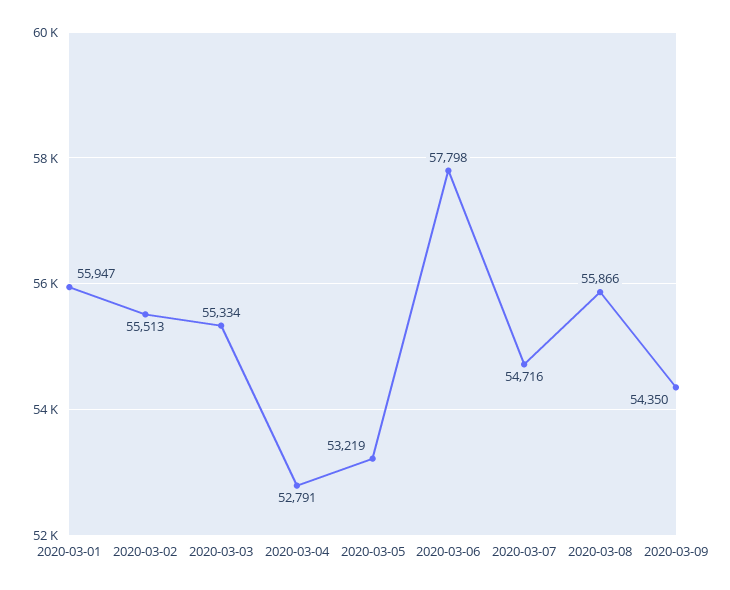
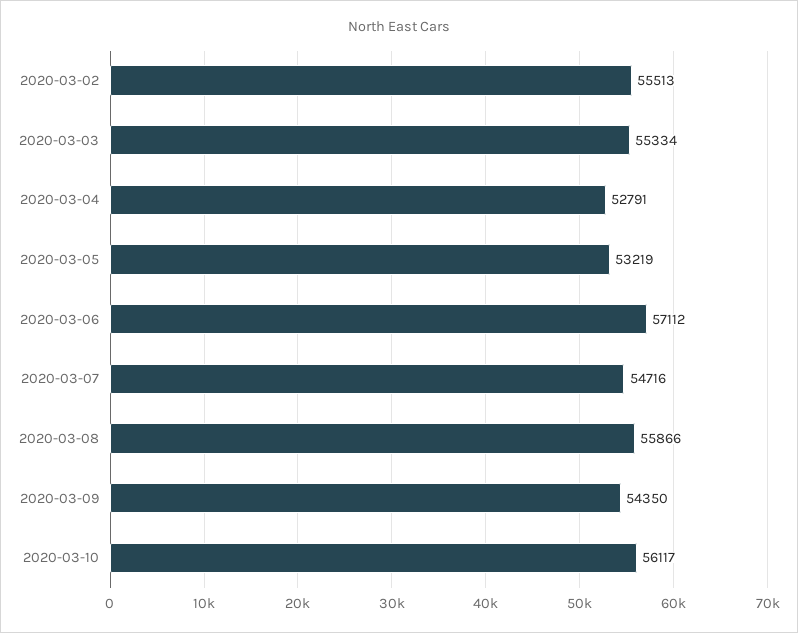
2020-03-01: 55947 -> none
2020-03-06: 57798 -> 57112
2020-03-10: none -> 56117

